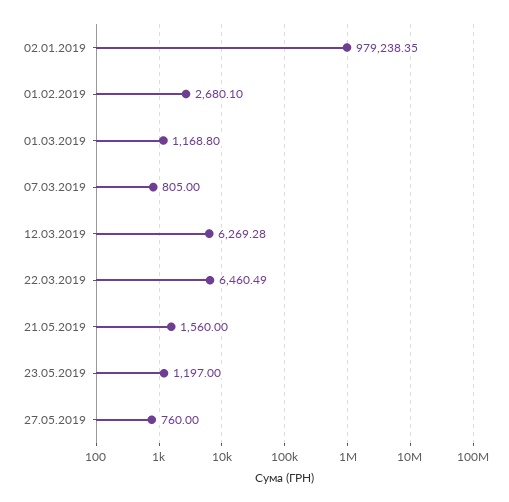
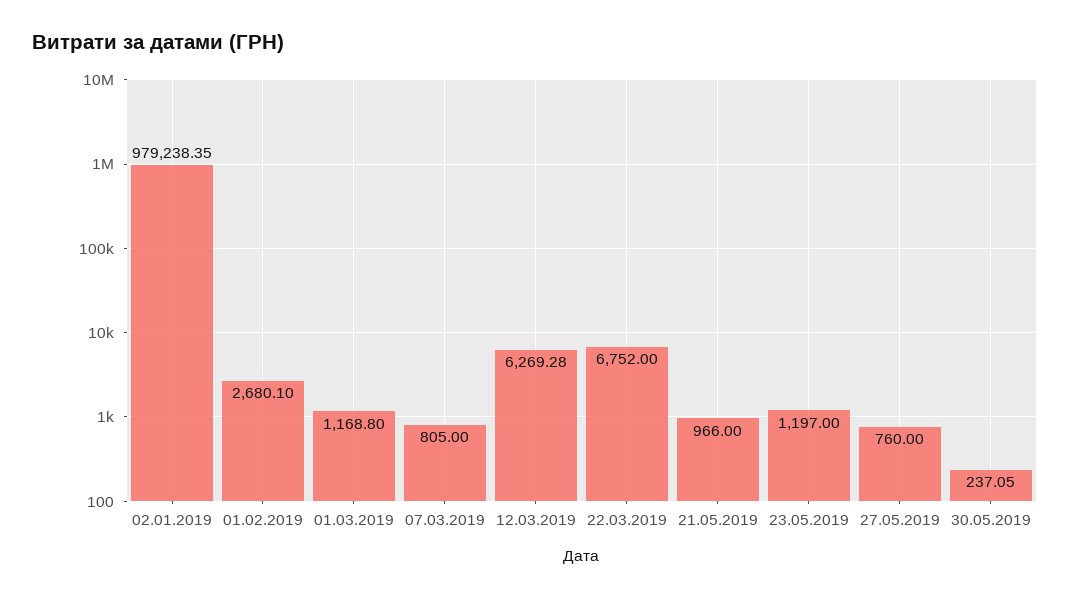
22.03.2019: 6460.49 -> 6752
21.05.2019: 1560 -> 966
30.05.2019: none -> 237.05

